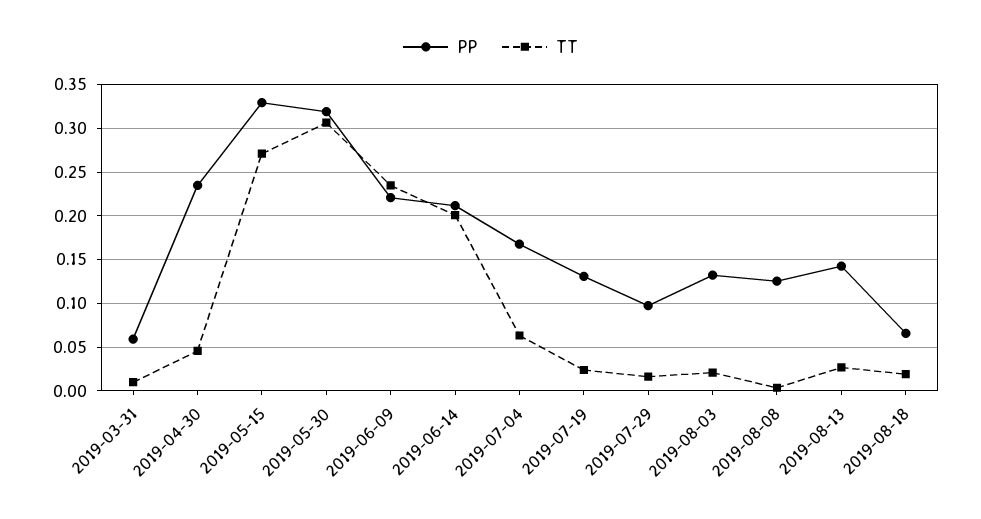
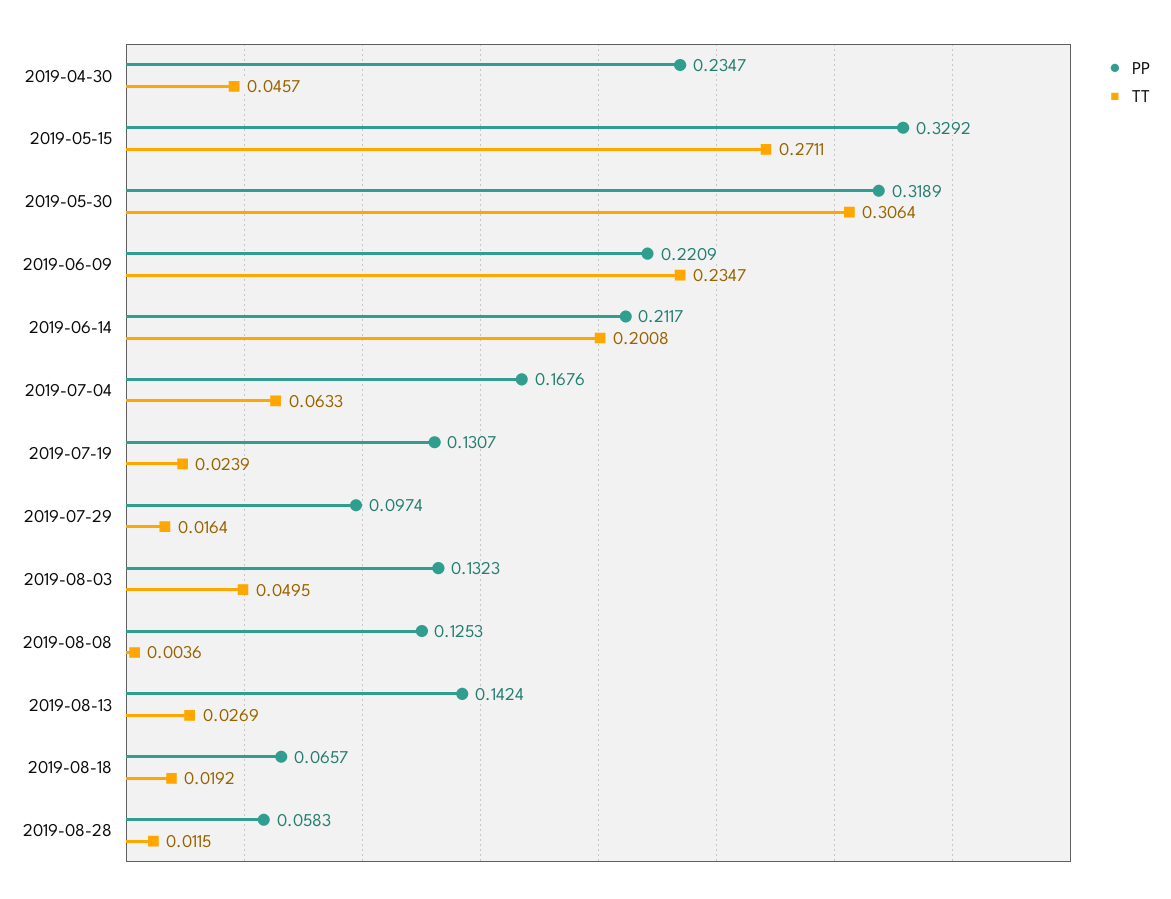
PP, 2019-03-31: 0.06 -> none
TT, 2019-03-31: 0.01 -> none
TT, 2019-08-03: 0.02 -> 0.0495
PP, 2019-08-28: none -> 0.0583
TT, 2019-08-28: none -> 0.0115

